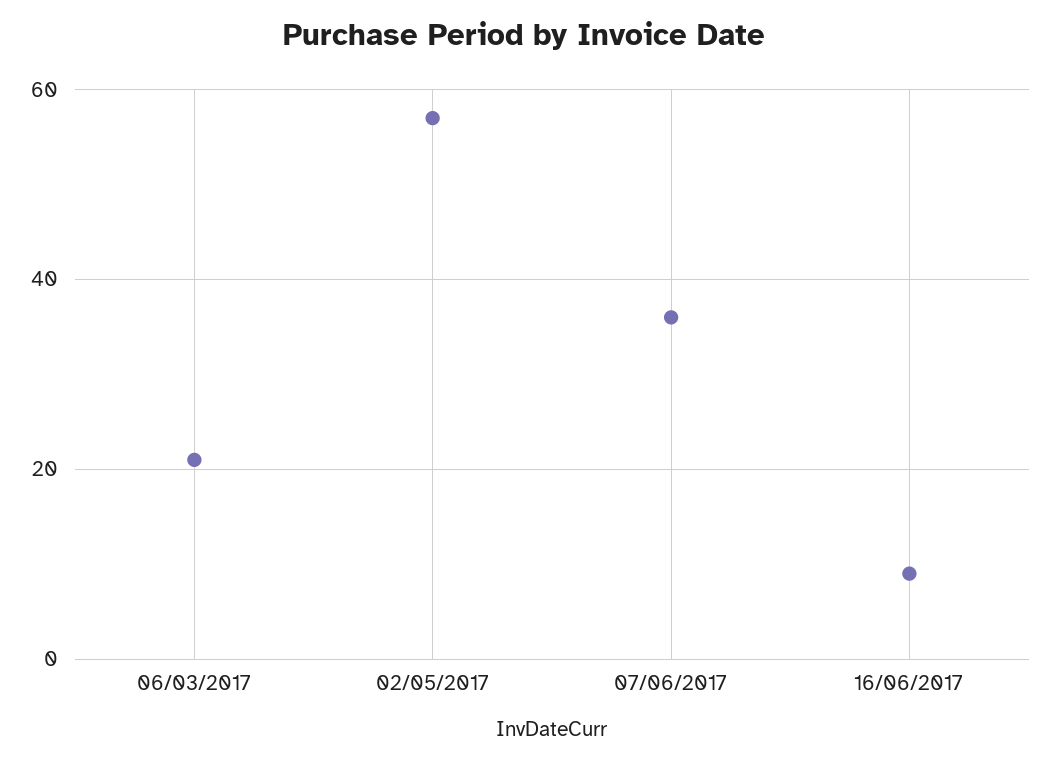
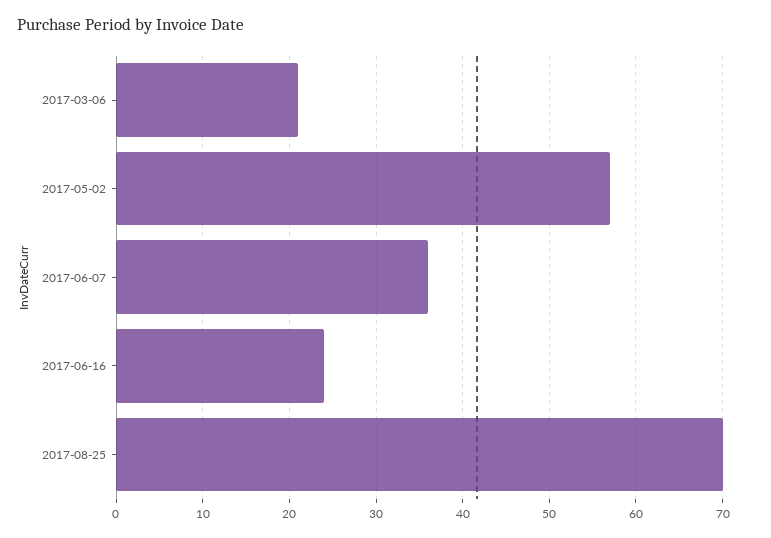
16/06/2017: 10 -> 24
2017-08-25: none -> 70

